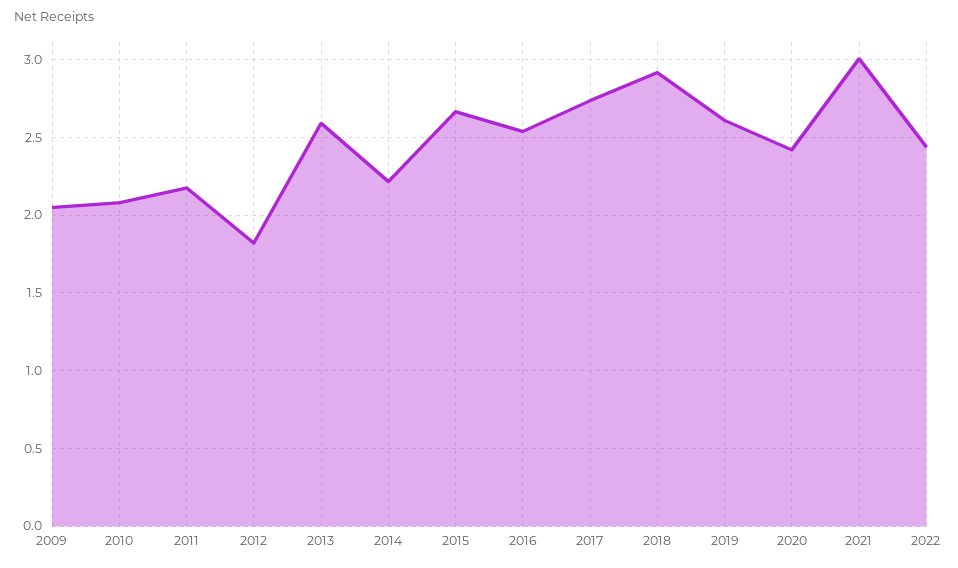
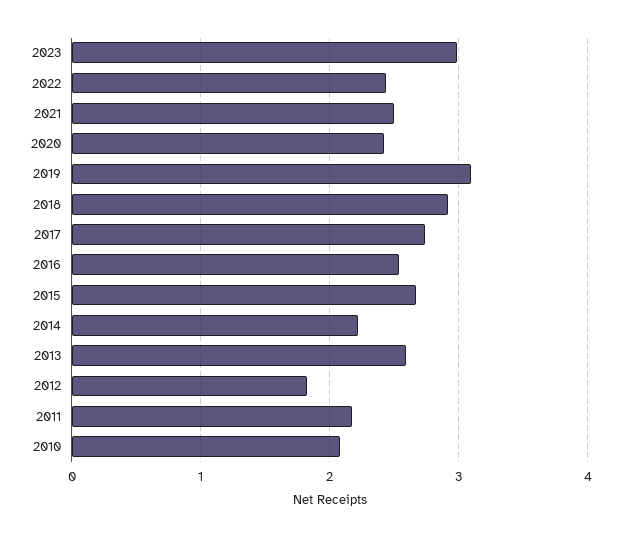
2009: 2.05 -> none
2019: 2.6 -> 3.1
2021: 3 -> 2.5
2023: none -> 3

